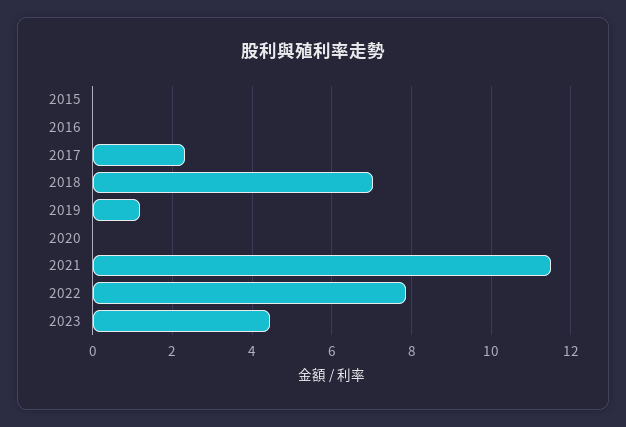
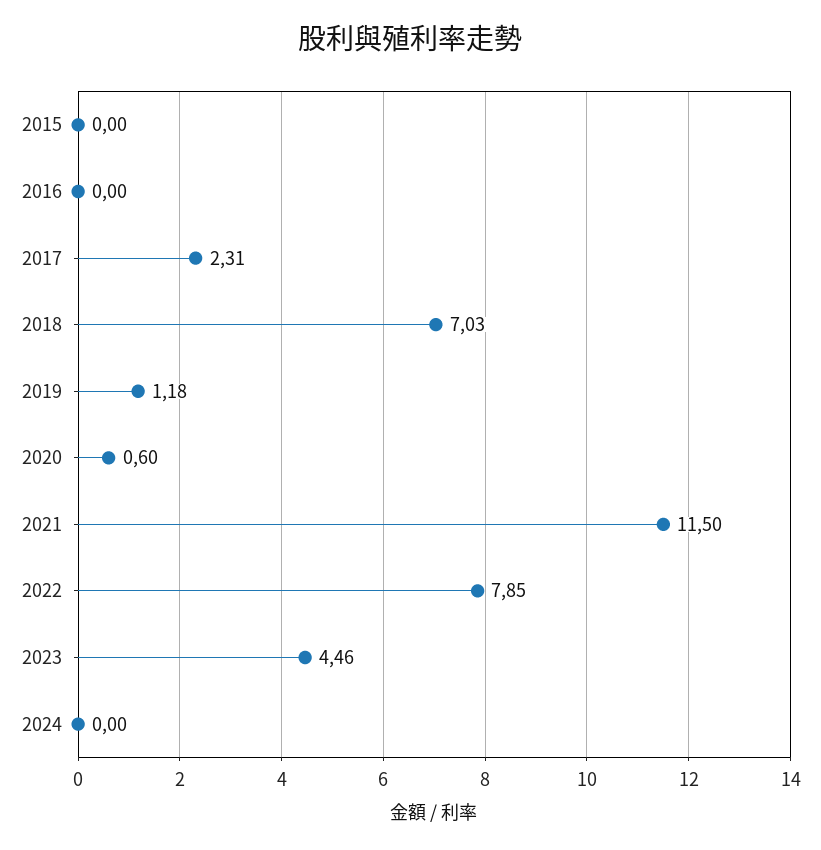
2020: 0 -> 0.6
2024: none -> 0

